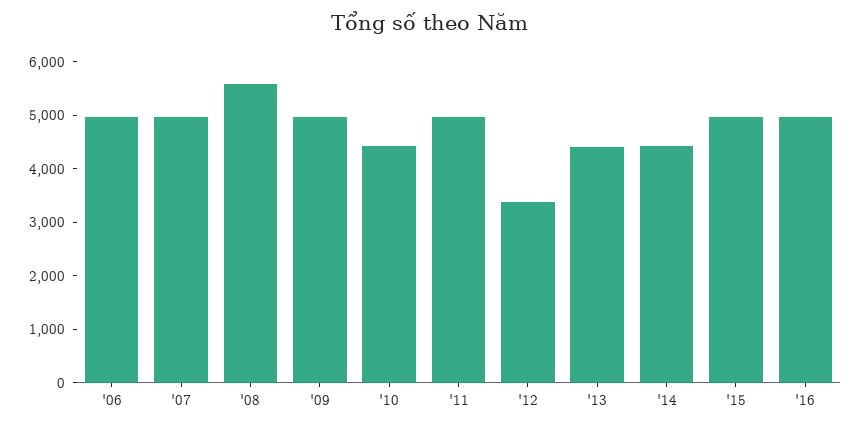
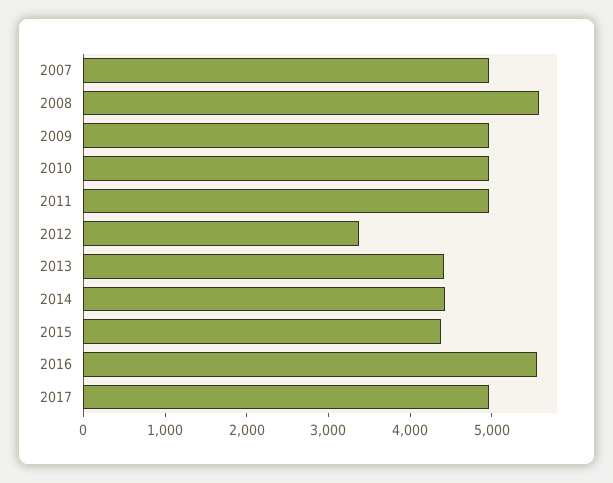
'06: 5000 -> none
'10: 4400 -> 5000
'15: 5000 -> 4400
'16: 5000 -> 5600
2017: none -> 5000

